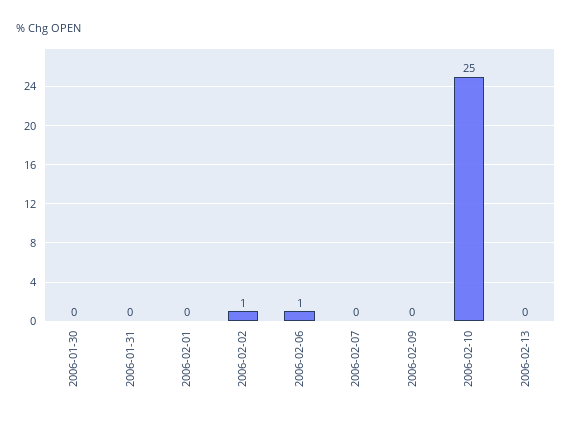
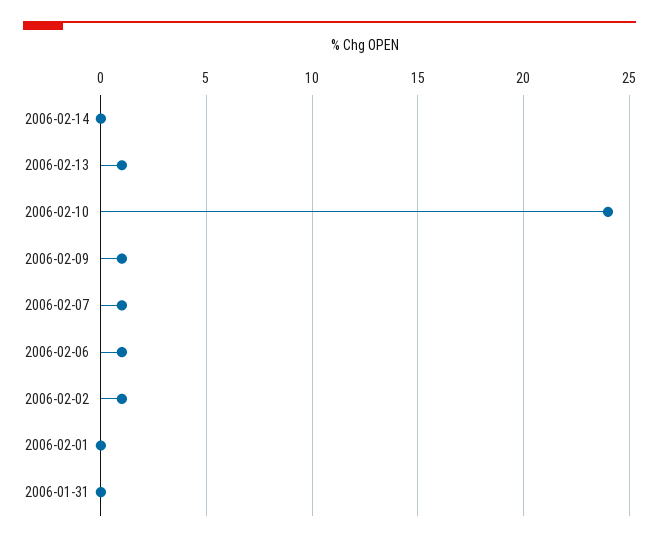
2006-01-30: 0 -> none
2006-02-07: 0 -> 1
2006-02-09: 0 -> 1
2006-02-10: 25 -> 24
2006-02-13: 0 -> 1
2006-02-14: none -> 0

